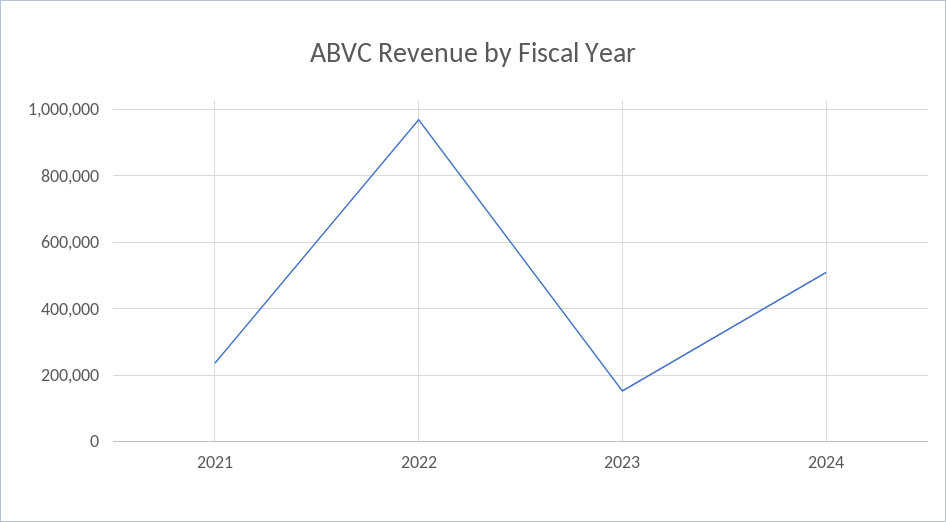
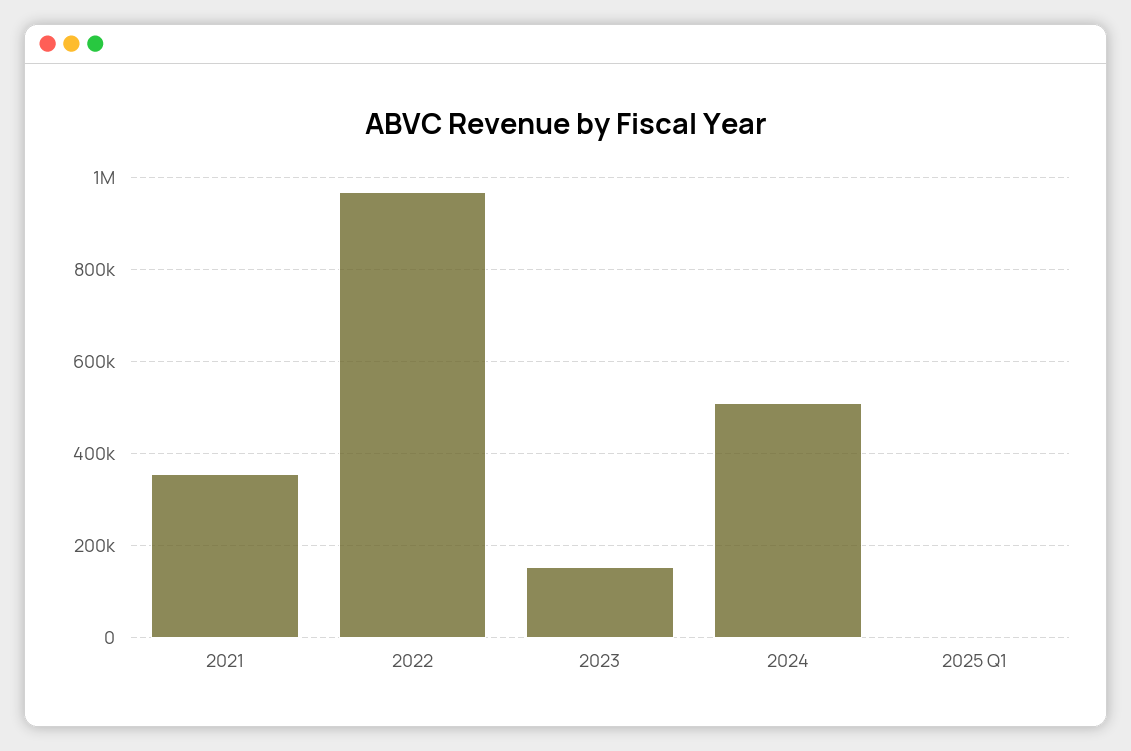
2021: 240000 -> 360000
2025 Q1: none -> 0

